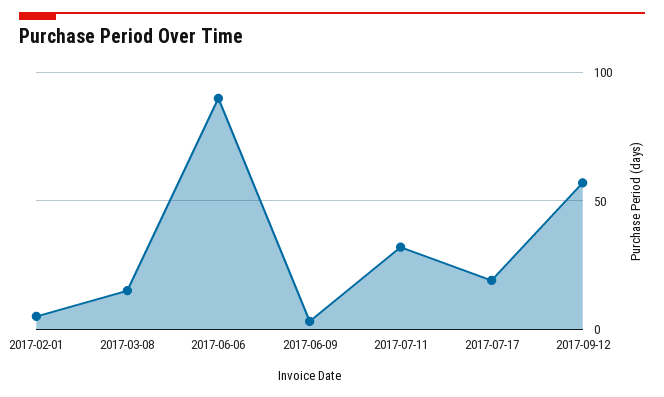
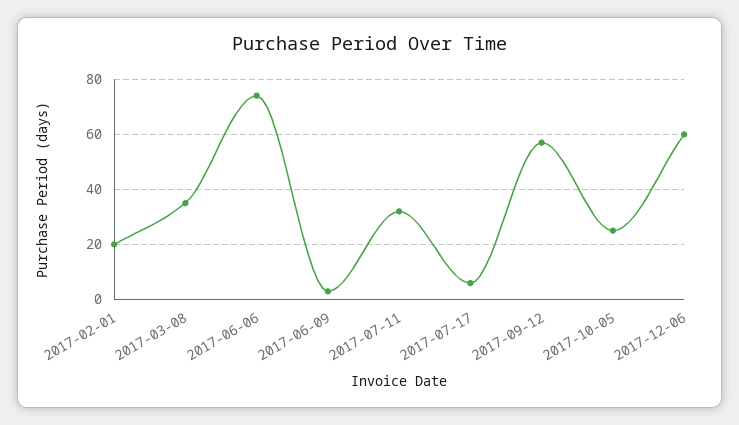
2017-02-01: 5 -> 20
2017-03-08: 15 -> 35
2017-06-06: 90 -> 75
2017-07-17: 20 -> 5
2017-10-05: none -> 25
2017-12-06: none -> 60

